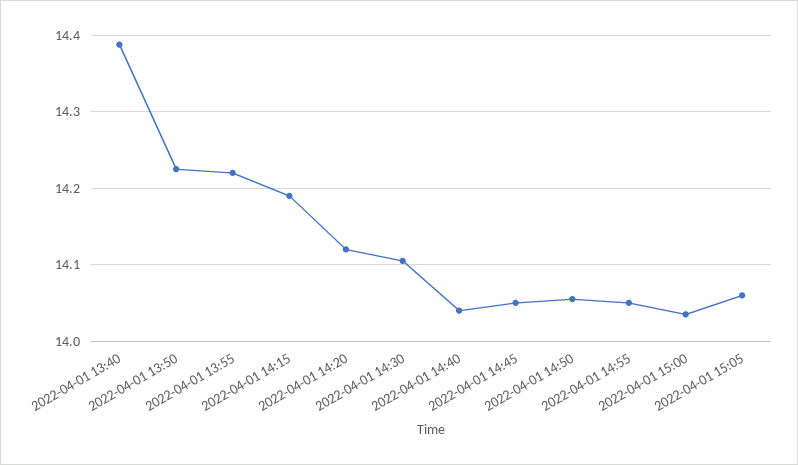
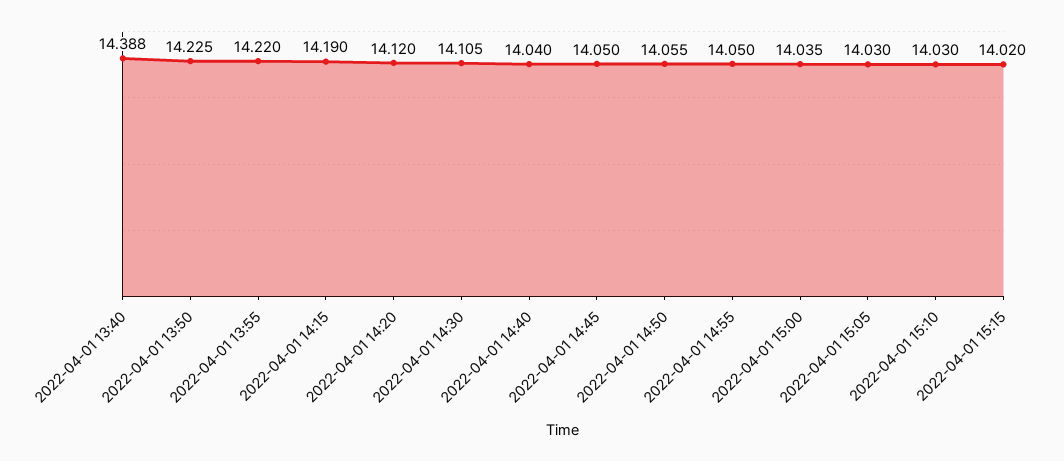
2022-04-01 15:05: 14.06 -> 14.03
2022-04-01 15:10: none -> 14.03
2022-04-01 15:15: none -> 14.02

